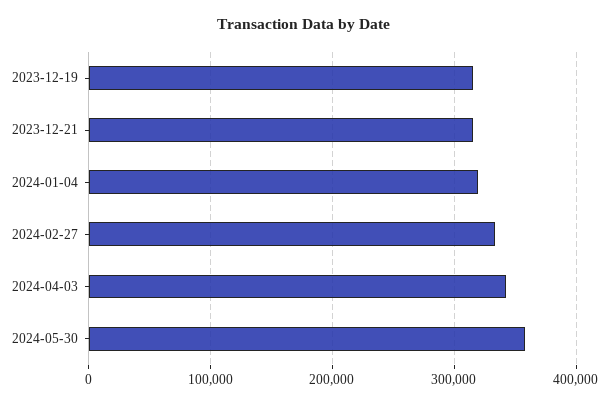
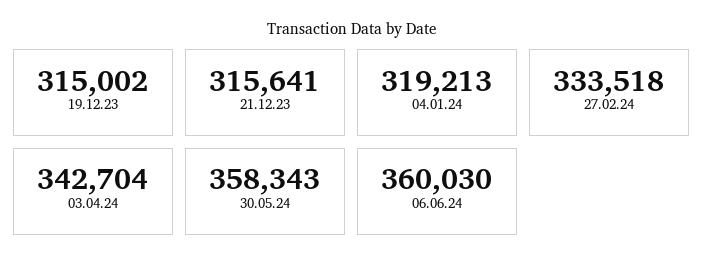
06.06.24: none -> 360030

